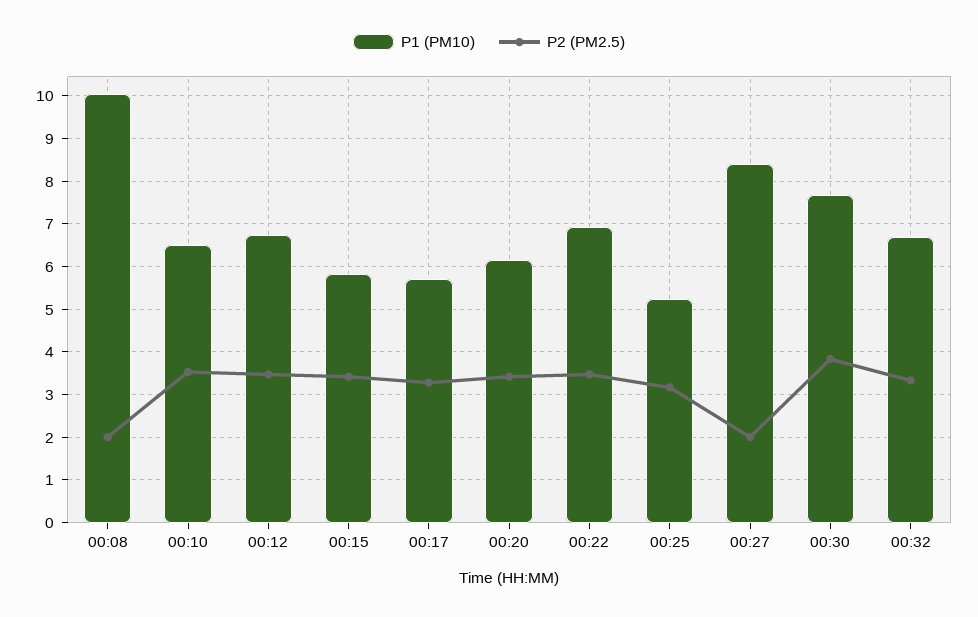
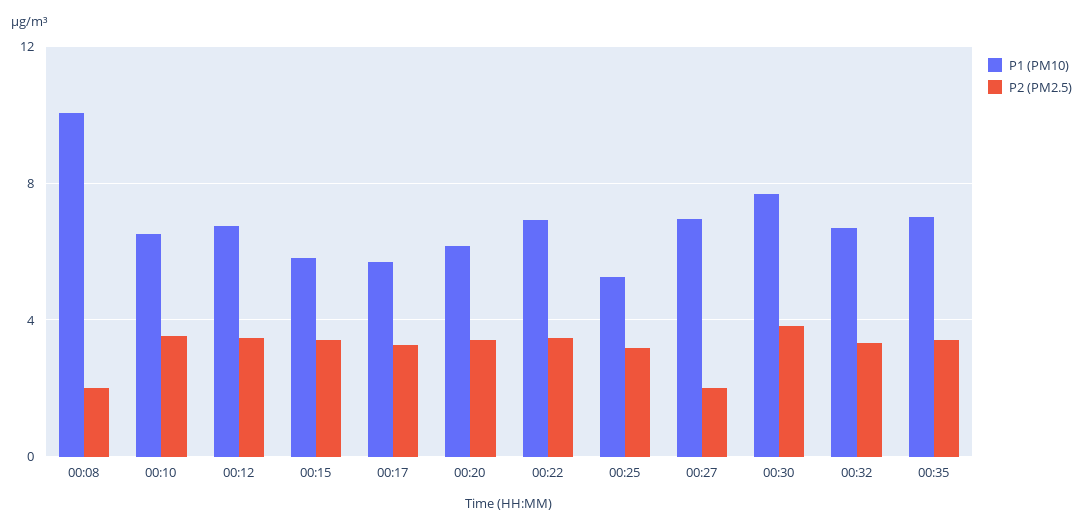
P1 (PM10), 00:27: 8.4 -> 7
P1 (PM10), 00:35: none -> 7
P2 (PM2.5), 00:35: none -> 3.5

